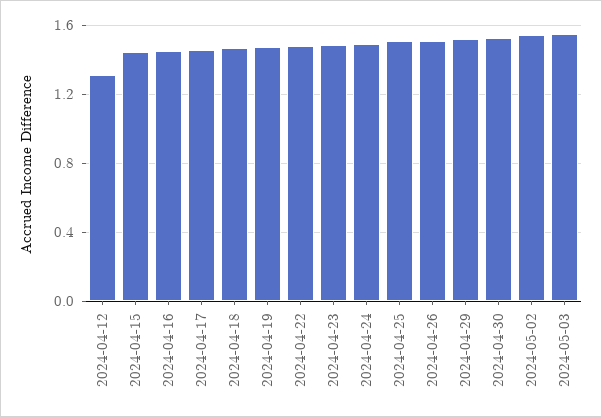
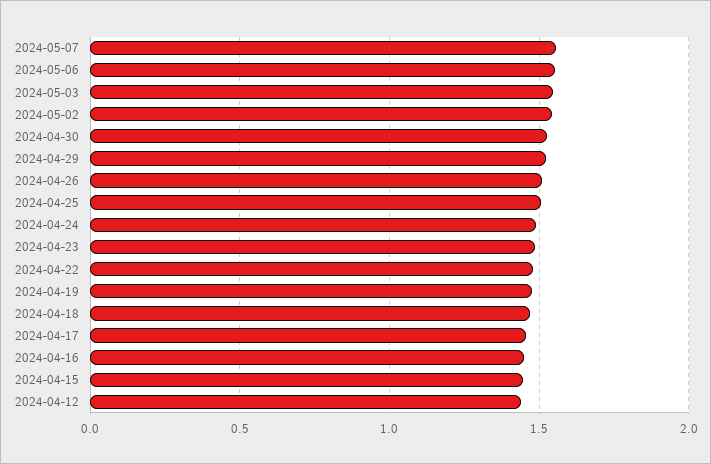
2024-04-12: 1.3 -> 1.45
2024-05-07: none -> 1.55
2024-05-06: none -> 1.55

